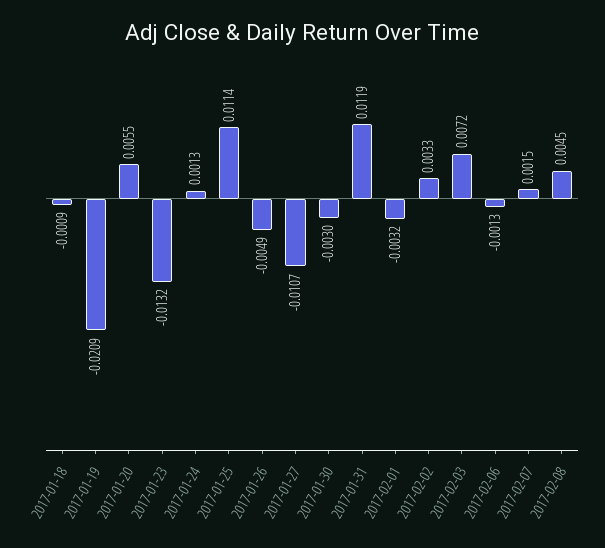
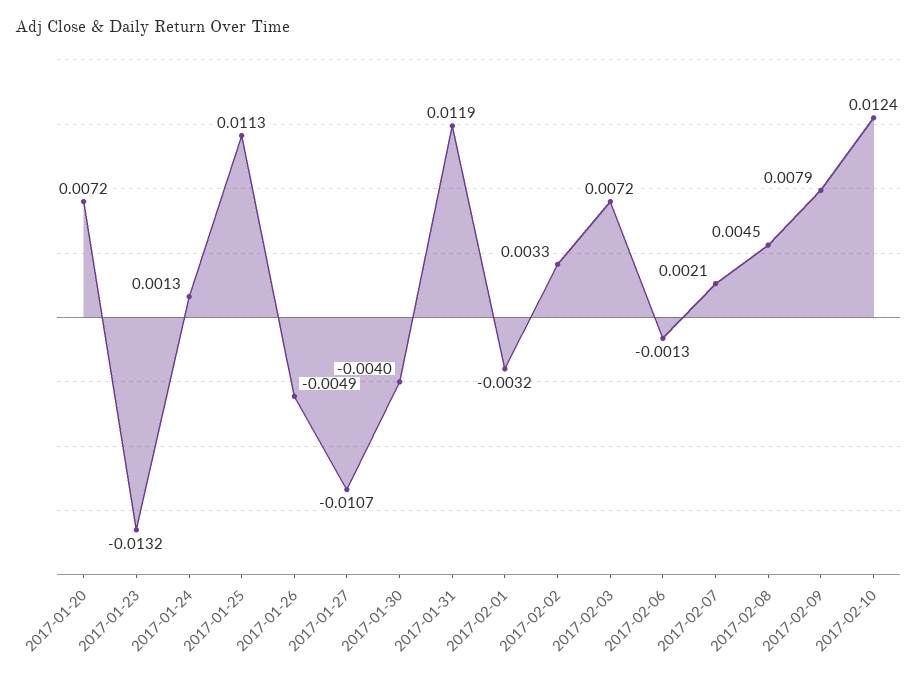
2017-01-18: -0.0009 -> none
2017-01-19: -0.0209 -> none
2017-01-20: 0.0055 -> 0.0072
2017-01-25: 0.0114 -> 0.0113
2017-01-30: -0.003 -> -0.004
2017-02-07: 0.0015 -> 0.0021
2017-02-09: none -> 0.0079
2017-02-10: none -> 0.0124

